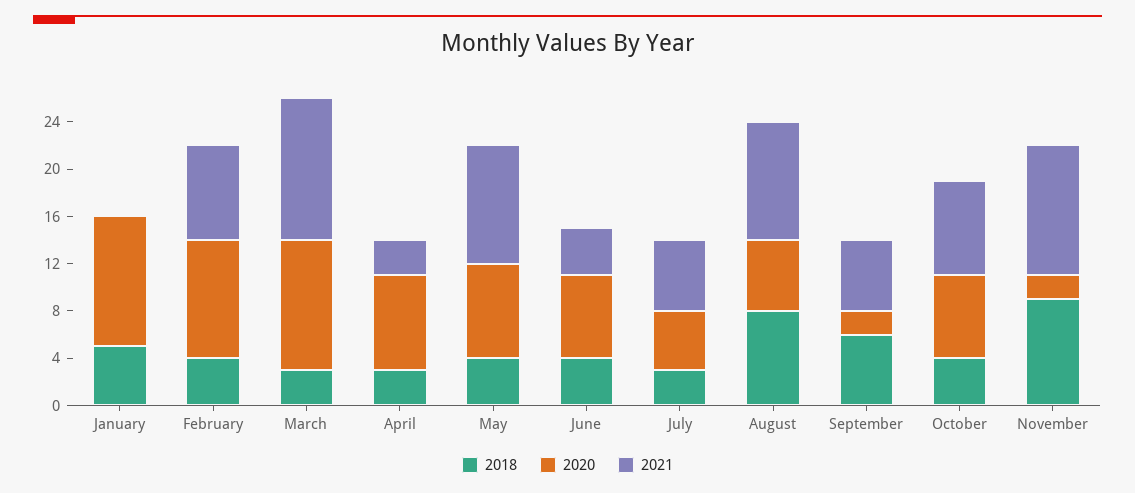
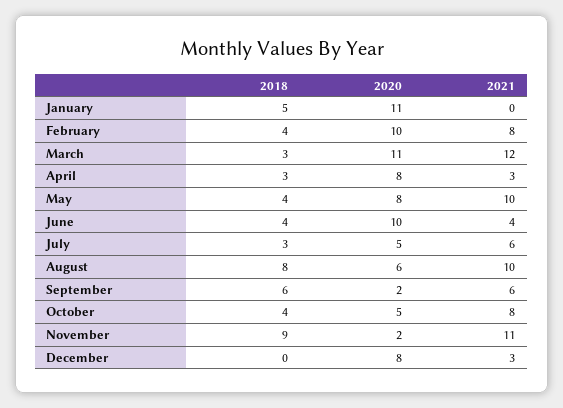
2020, June: 7 -> 10
2020, October: 7 -> 5
2018, December: none -> 0
2020, December: none -> 8
2021, December: none -> 3

